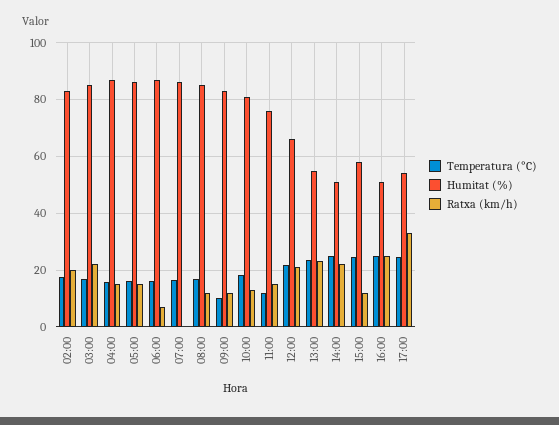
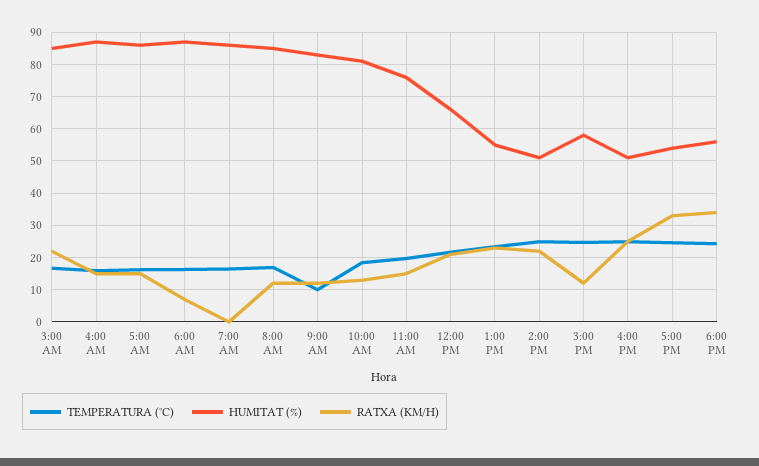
Temperatura (°C), 02:00: 17.5 -> none
Humitat (%), 02:00: 82.5 -> none
Ratxa (km/h), 02:00: 20 -> none
Temperatura (°C), 11:00: 12.5 -> 20
Temperatura (°C), 6:00 PM: none -> 24
Humitat (%), 6:00 PM: none -> 56
Ratxa (km/h), 6:00 PM: none -> 34

